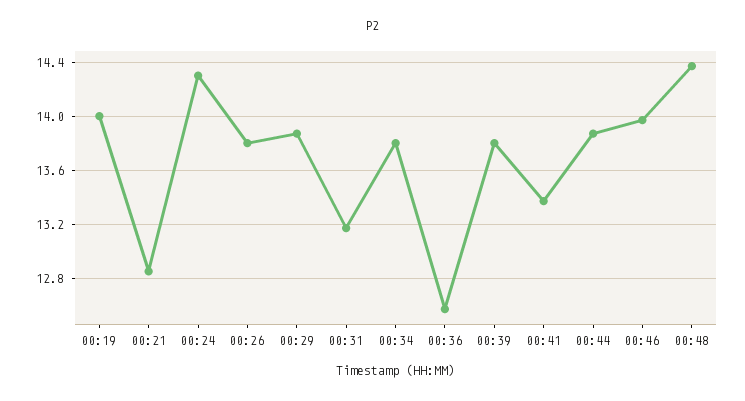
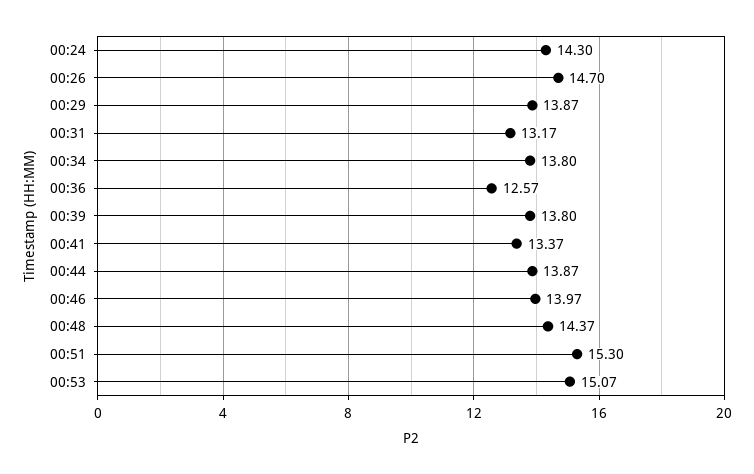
00:19: 14 -> none
00:21: 12.85 -> none
00:26: 13.8 -> 14.7
00:51: none -> 15.3
00:53: none -> 15.07

